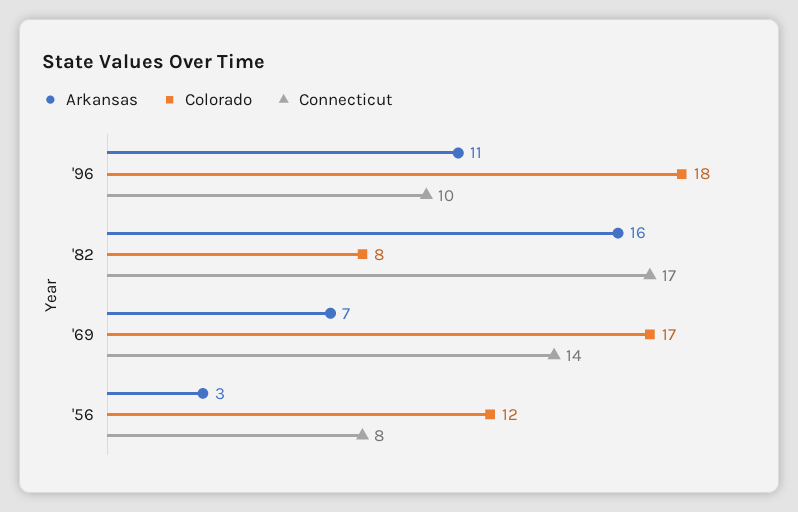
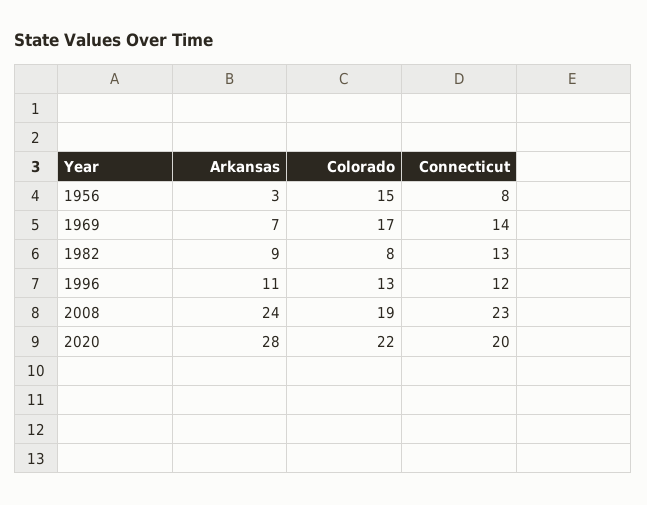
Colorado, '96: 18 -> 13
Connecticut, '96: 10 -> 12
Arkansas, '82: 16 -> 9
Connecticut, '82: 17 -> 13
Colorado, '56: 12 -> 15
Arkansas, 2008: none -> 24
Colorado, 2008: none -> 19
Connecticut, 2008: none -> 23
Arkansas, 2020: none -> 28
Colorado, 2020: none -> 22
Connecticut, 2020: none -> 20

